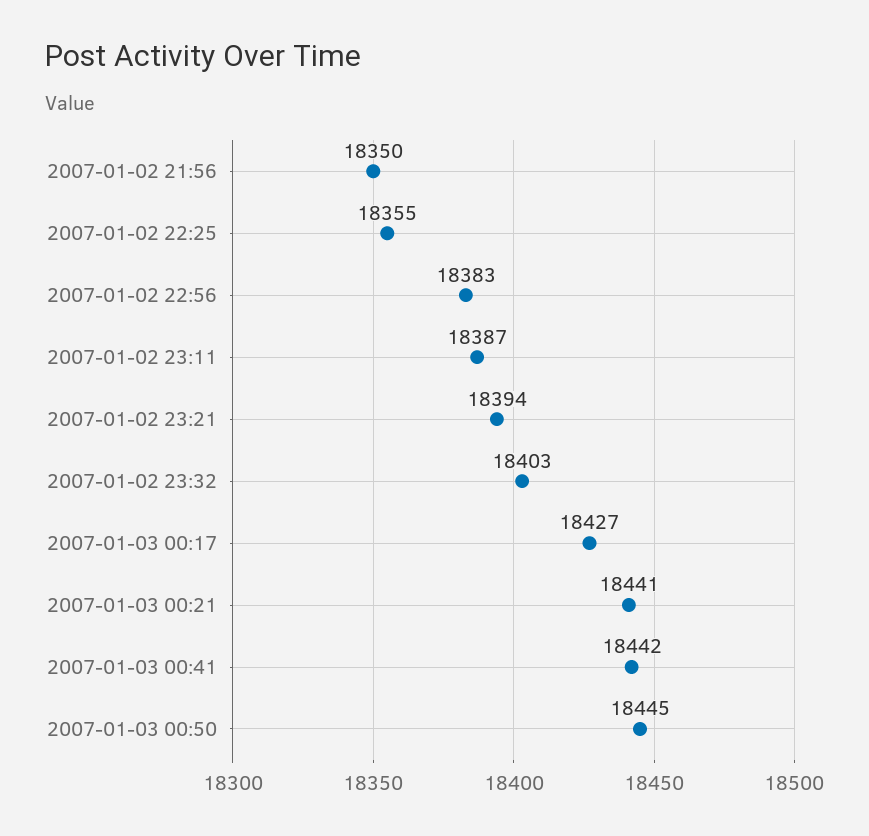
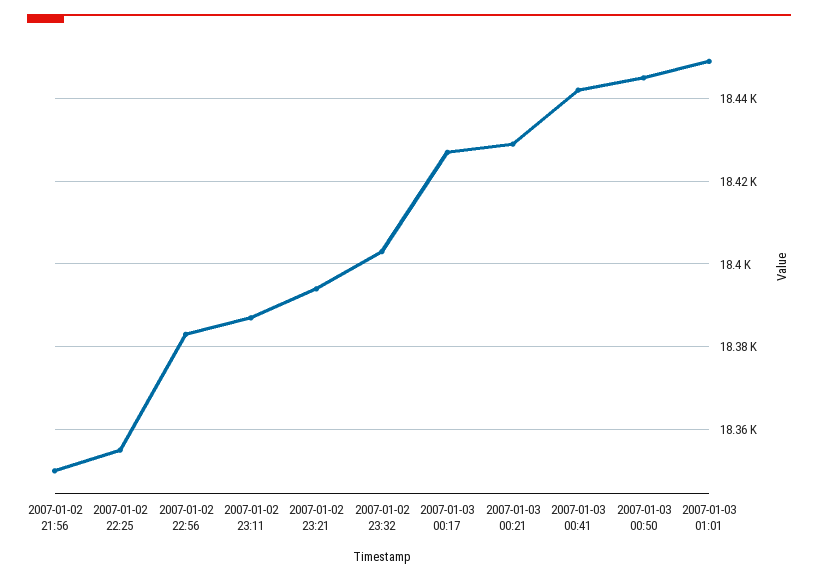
2007-01-03 00:21: 18441 -> 18430
2007-01-03 01:01: none -> 18450

